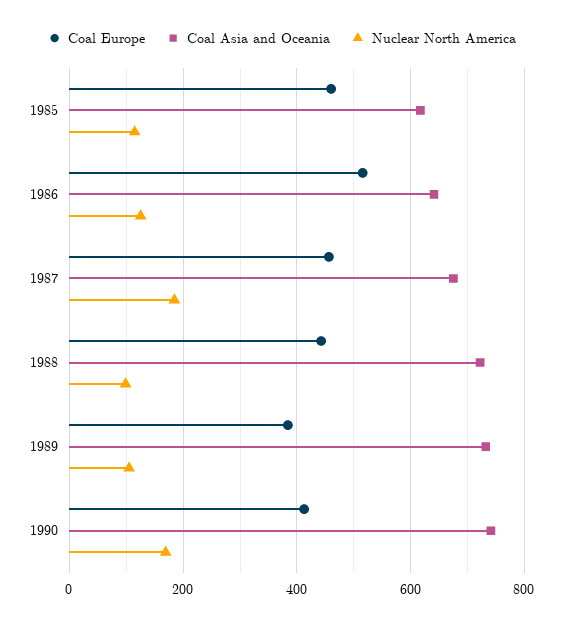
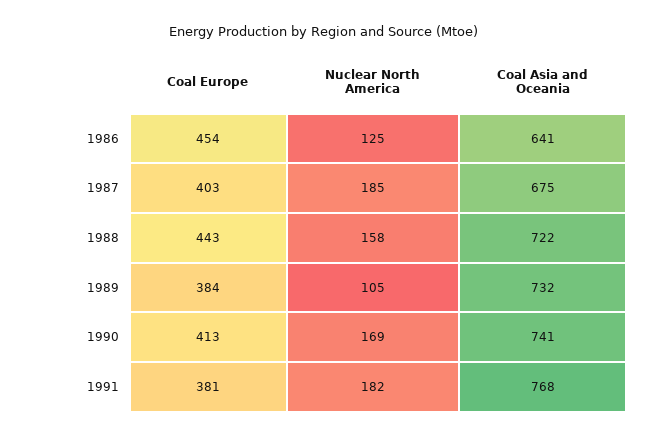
Coal Europe, 1985: 460 -> none
Coal Asia and Oceania, 1985: 620 -> none
Nuclear North America, 1985: 120 -> none
Coal Europe, 1986: 520 -> 454
Coal Europe, 1987: 460 -> 403
Nuclear North America, 1988: 100 -> 158
Coal Europe, 1991: none -> 381
Nuclear North America, 1991: none -> 182
Coal Asia and Oceania, 1991: none -> 768

